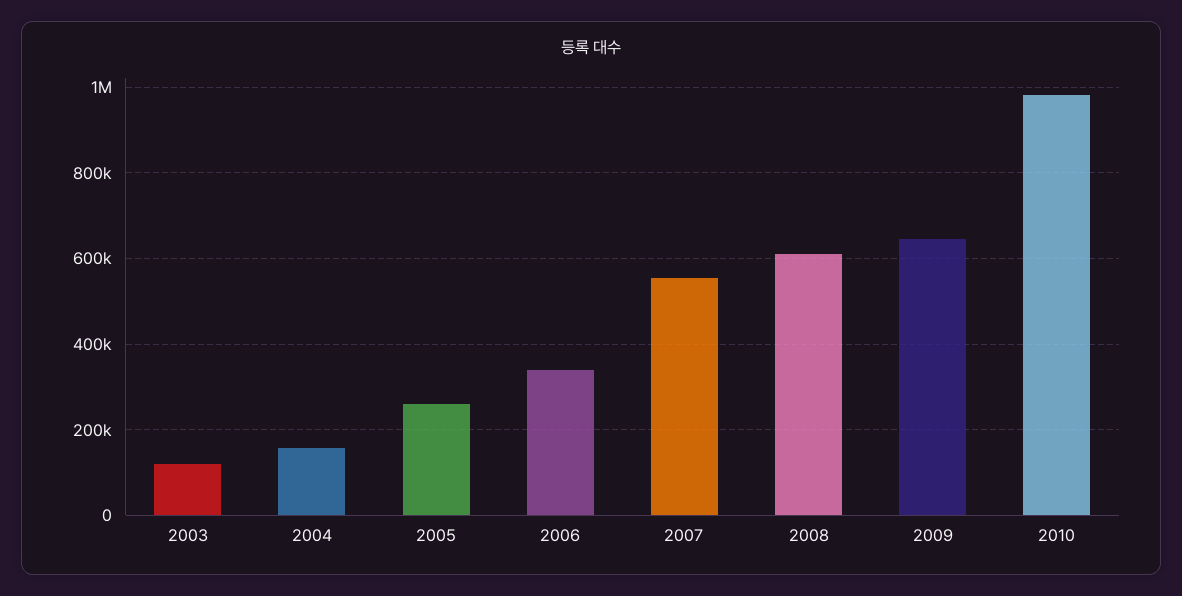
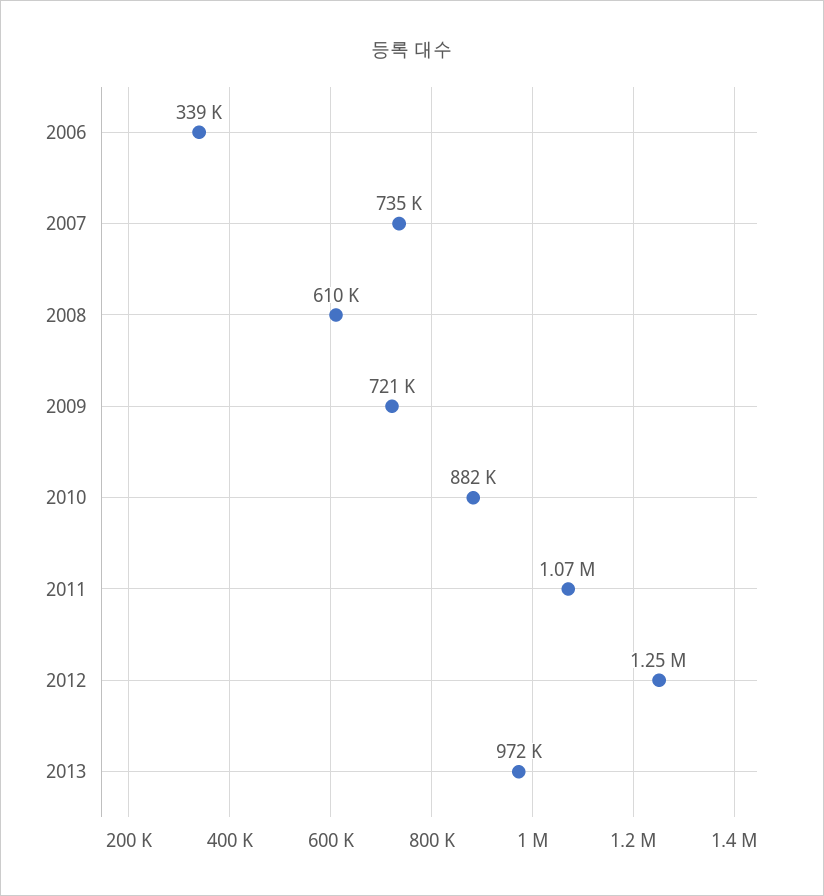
2003: 120000 -> none
2004: 160000 -> none
2005: 260000 -> none
2007: 560000 -> 735000
2009: 640000 -> 721000
2010: 980000 -> 882000
2011: none -> 1070000
2012: none -> 1250000
2013: none -> 972000

